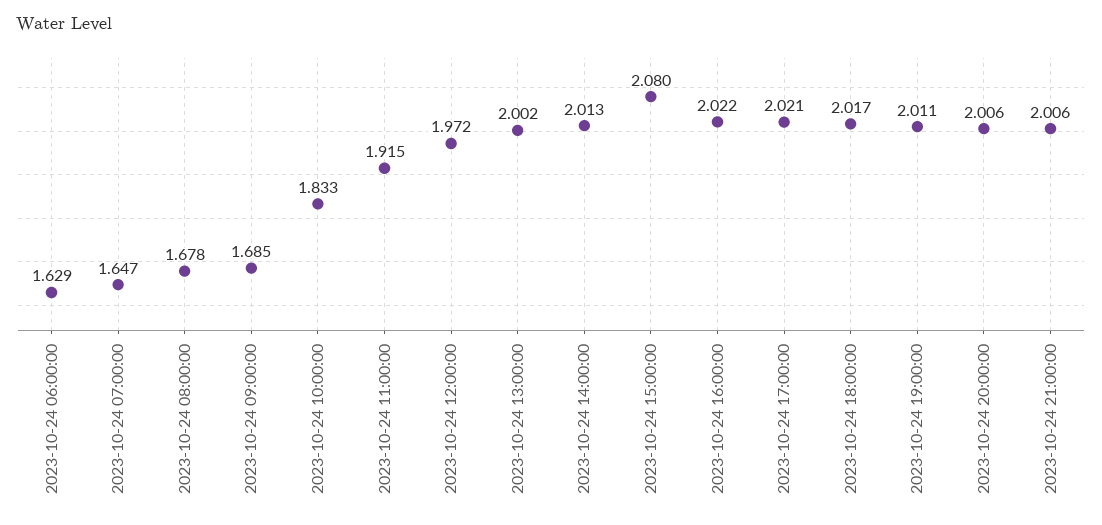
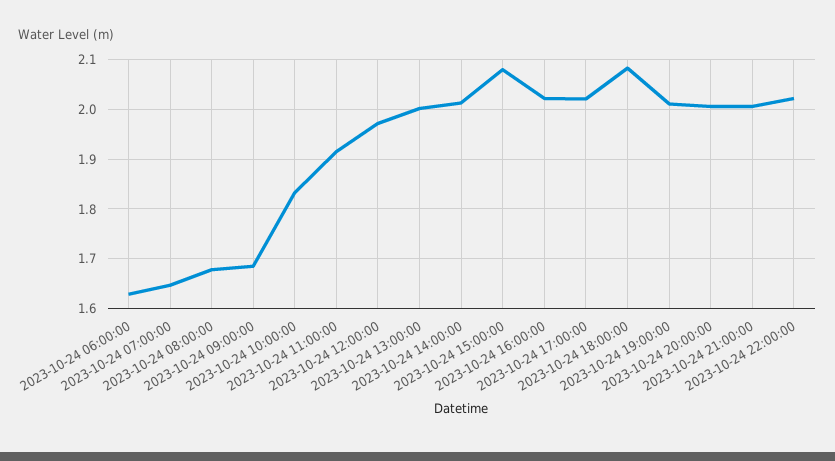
2023-10-24 18:00:00: 2.017 -> 2.08
2023-10-24 22:00:00: none -> 2.02

